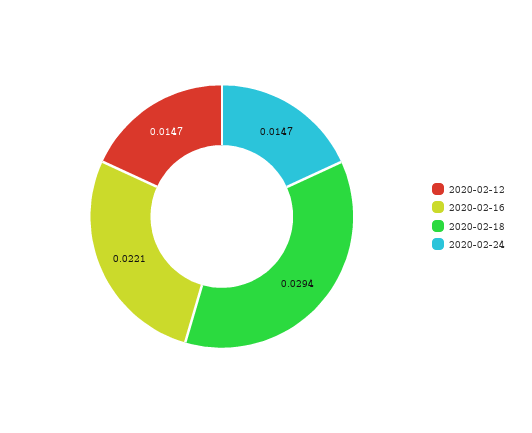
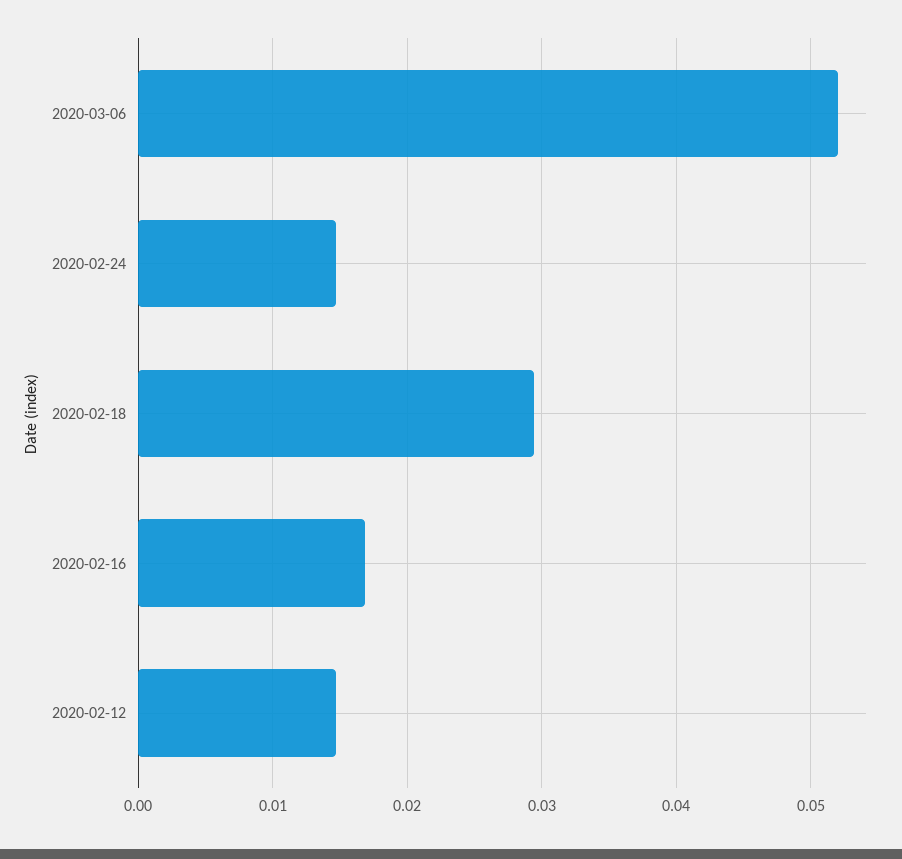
2020-02-16: 0.0221 -> 0.017
2020-03-06: none -> 0.052

